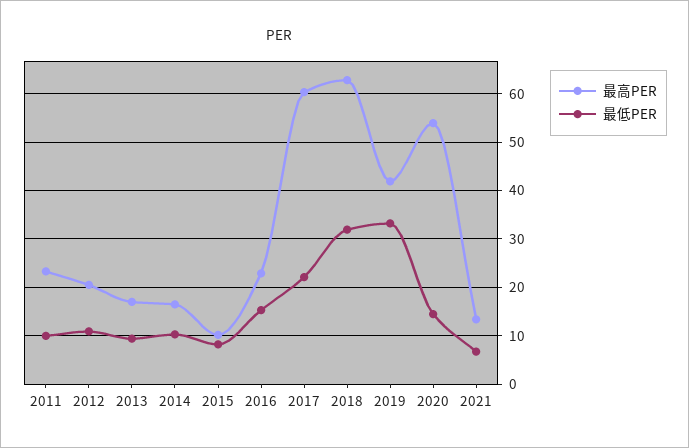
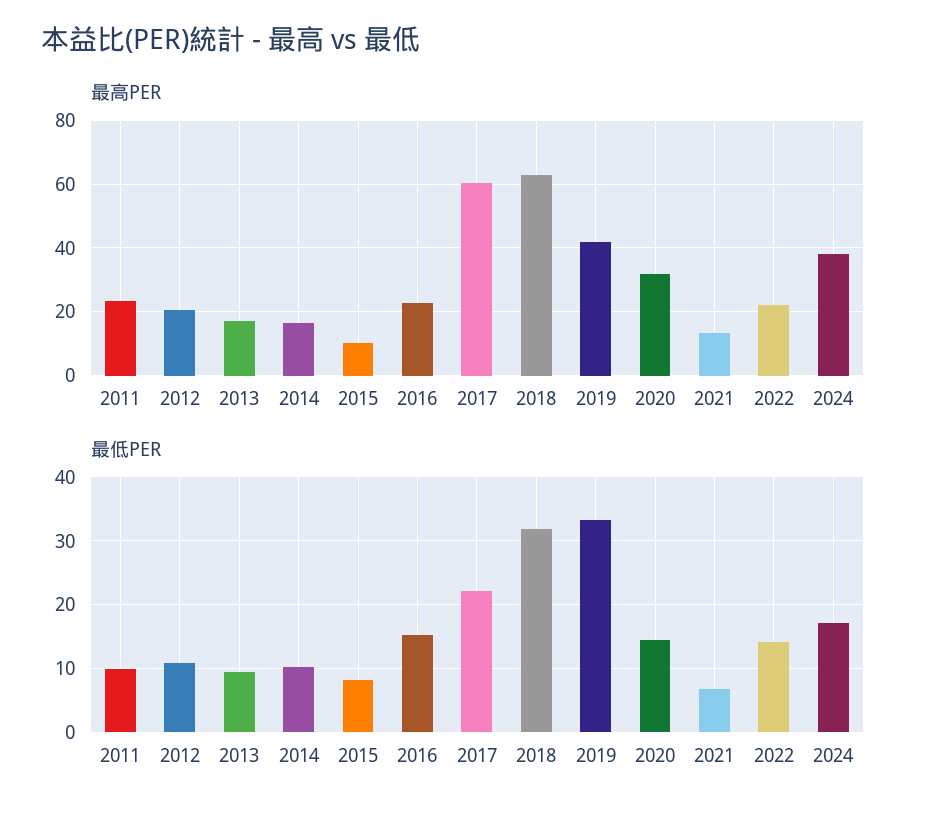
最高PER, 2020: 54 -> 32
最高PER, 2022: none -> 22
最高PER, 2024: none -> 38
最低PER, 2022: none -> 14
最低PER, 2024: none -> 17

